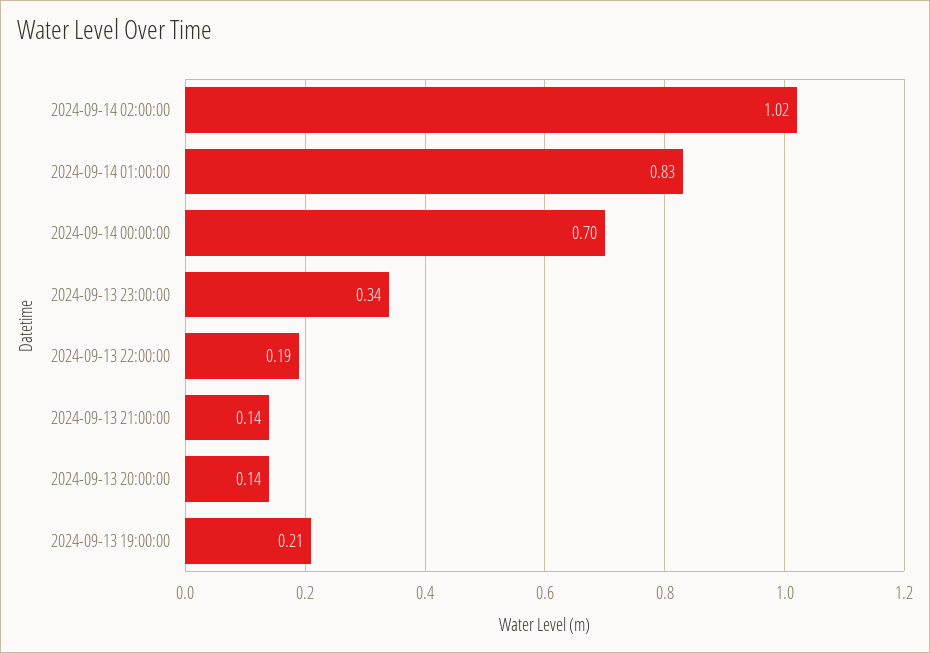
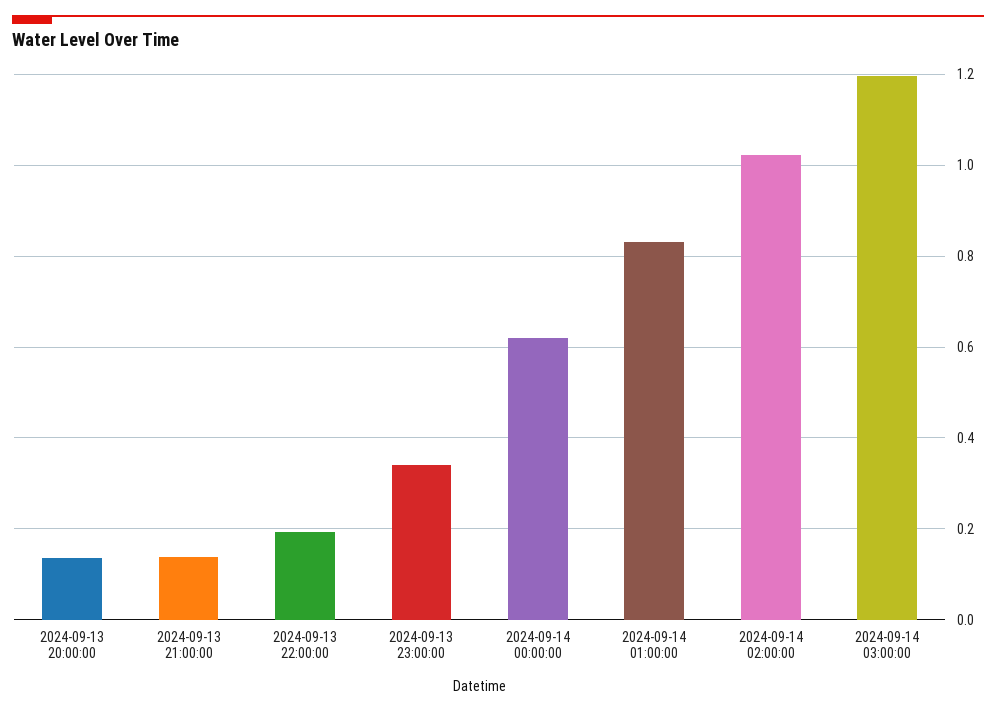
2024-09-14 00:00:00: 0.7 -> 0.62
2024-09-13 19:00:00: 0.21 -> none
2024-09-14 03:00:00: none -> 1.2

